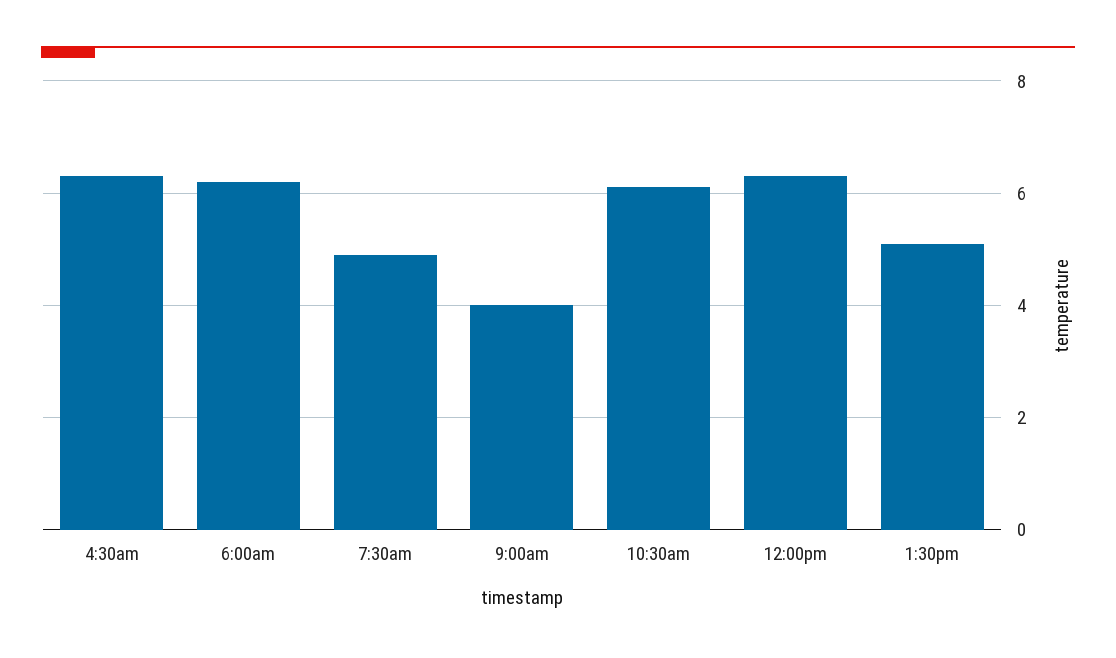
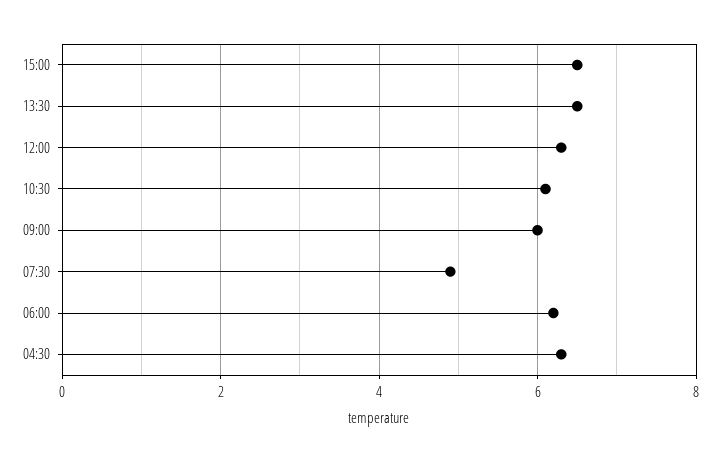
9:00am: 4 -> 6
1:30pm: 5 -> 6.5
15:00: none -> 6.5

